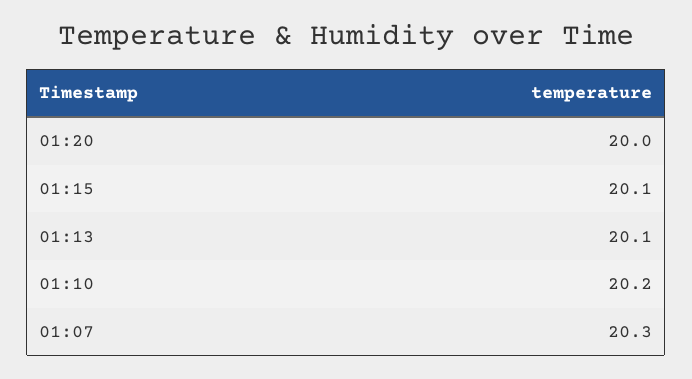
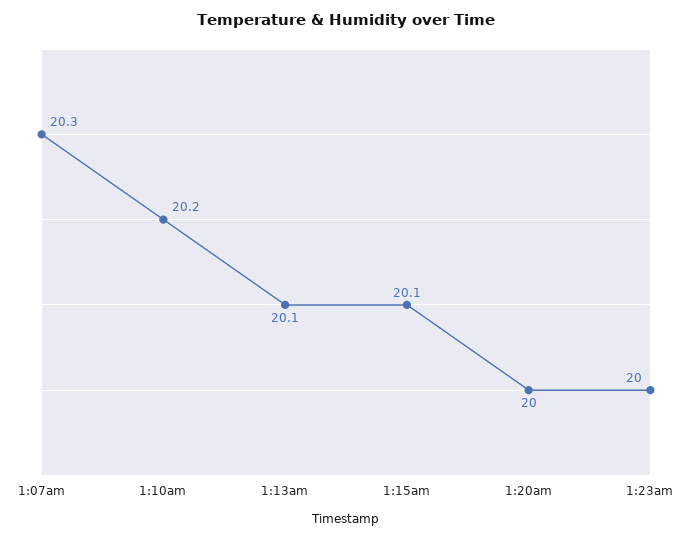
1:23am: none -> 20

